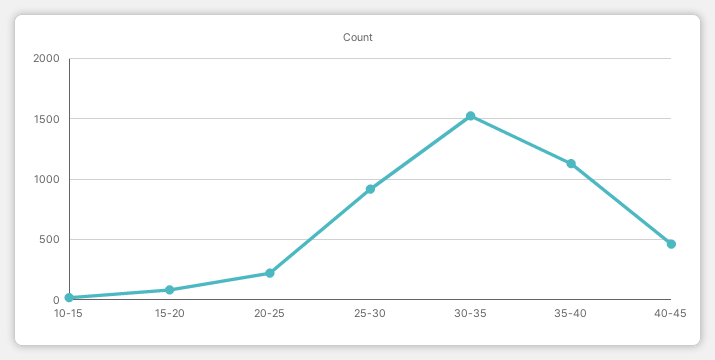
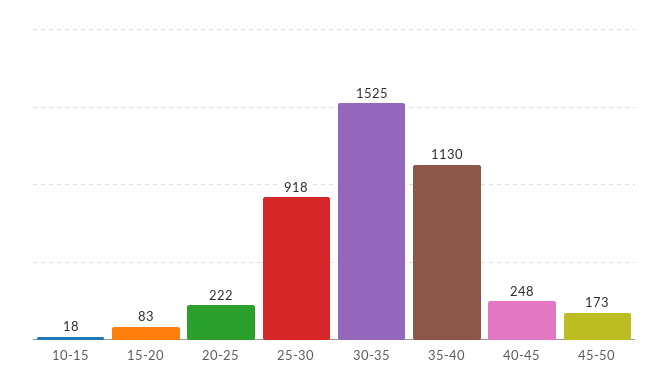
40-45: 450 -> 248
45-50: none -> 173

